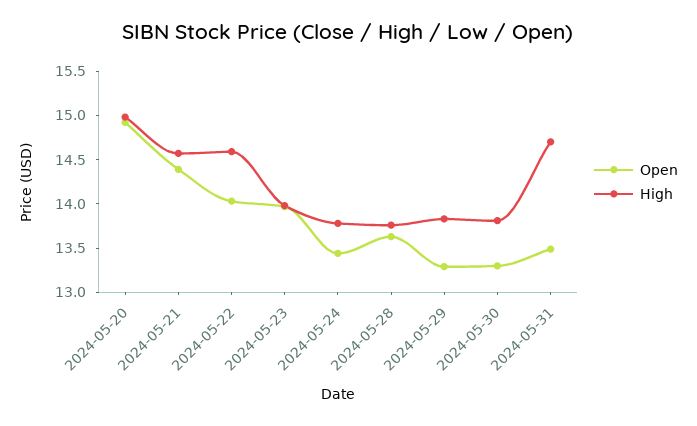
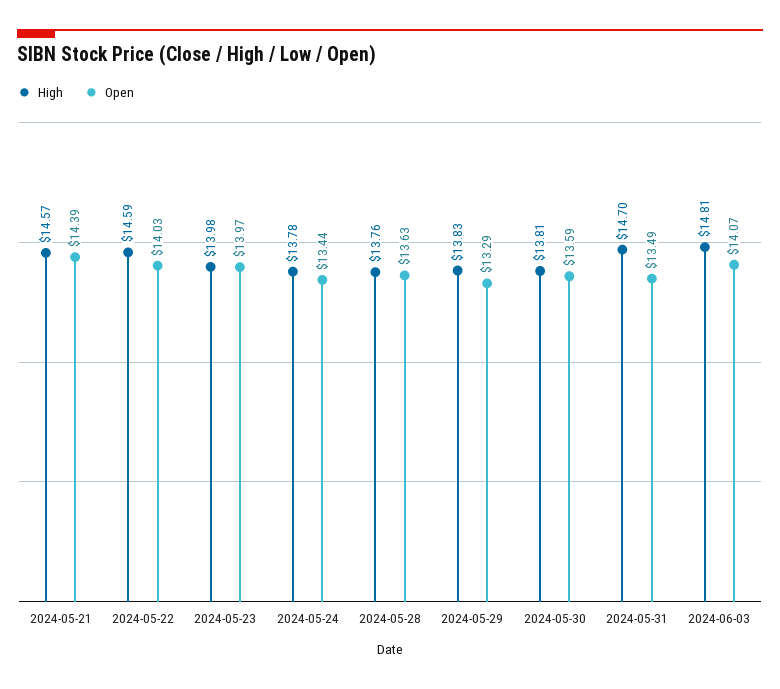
Open, 2024-05-20: 14.9 -> none
High, 2024-05-20: 15 -> none
Open, 2024-05-30: 13.3 -> 13.59
High, 2024-06-03: none -> 14.81
Open, 2024-06-03: none -> 14.07

